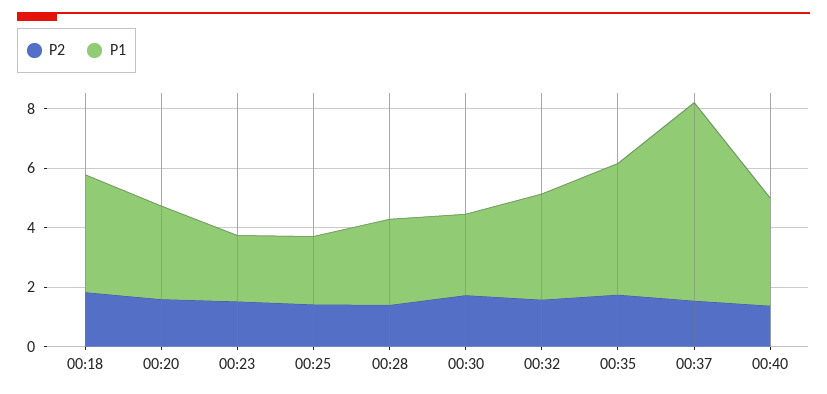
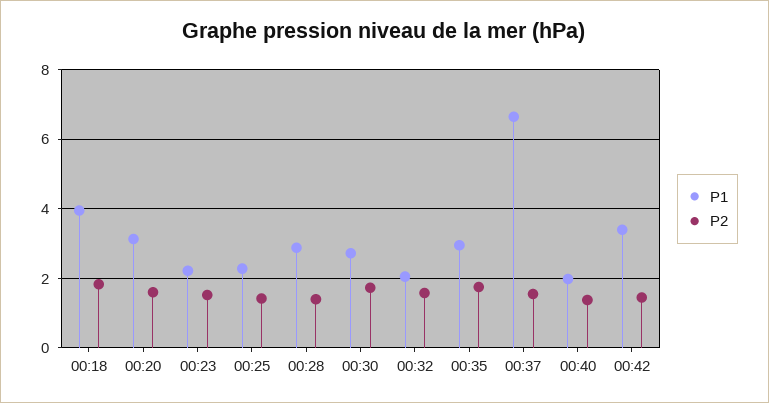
P1, 00:32: 3.5 -> 2
P1, 00:35: 4.5 -> 3
P1, 00:40: 3.5 -> 2
P1, 00:42: none -> 3.4
P2, 00:42: none -> 1.4

